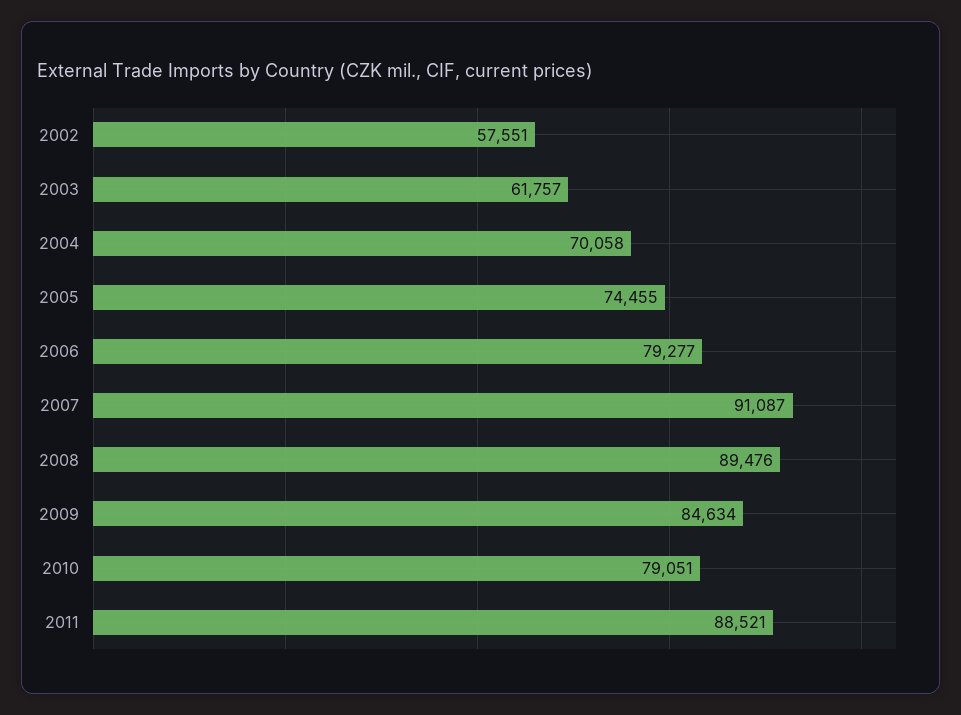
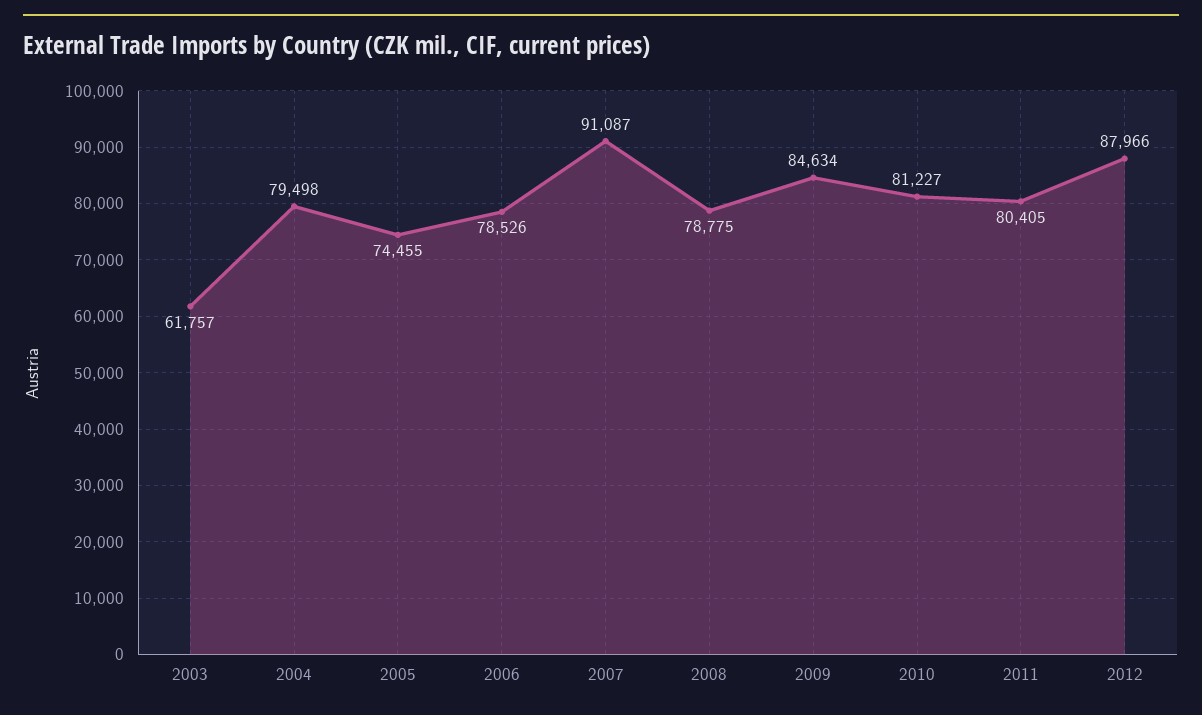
2002: 57551 -> none
2004: 70058 -> 79498
2006: 79277 -> 78526
2008: 89476 -> 78775
2010: 79051 -> 81227
2011: 88521 -> 80405
2012: none -> 87966

